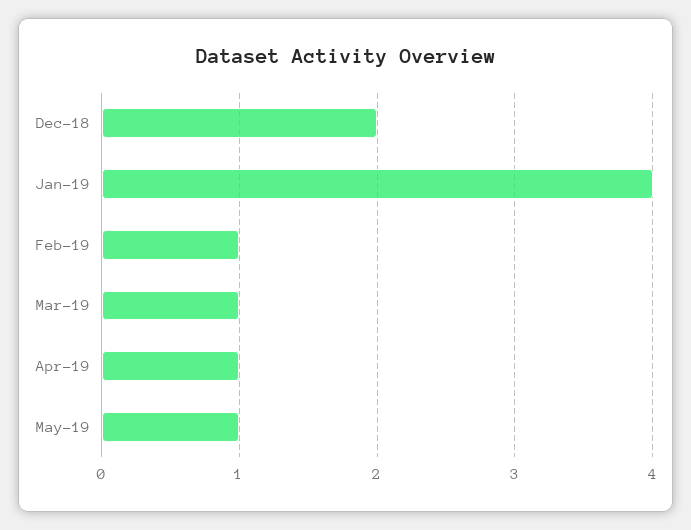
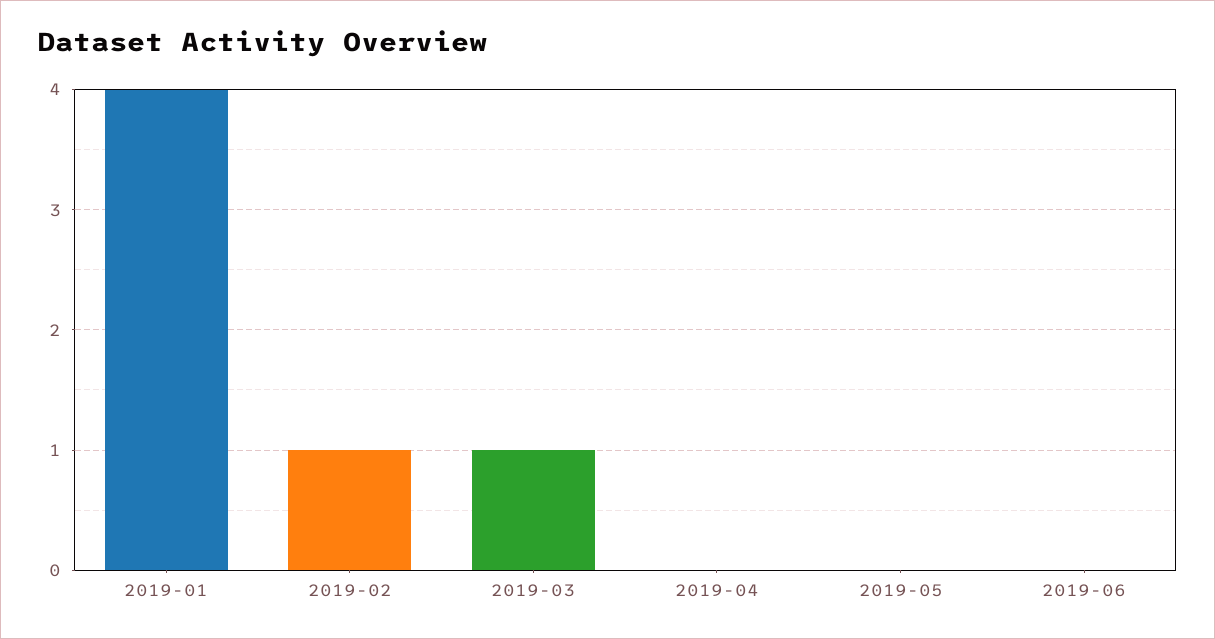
Dec-18: 2 -> none
Apr-19: 1 -> 0
May-19: 1 -> 0
2019-06: none -> 0

